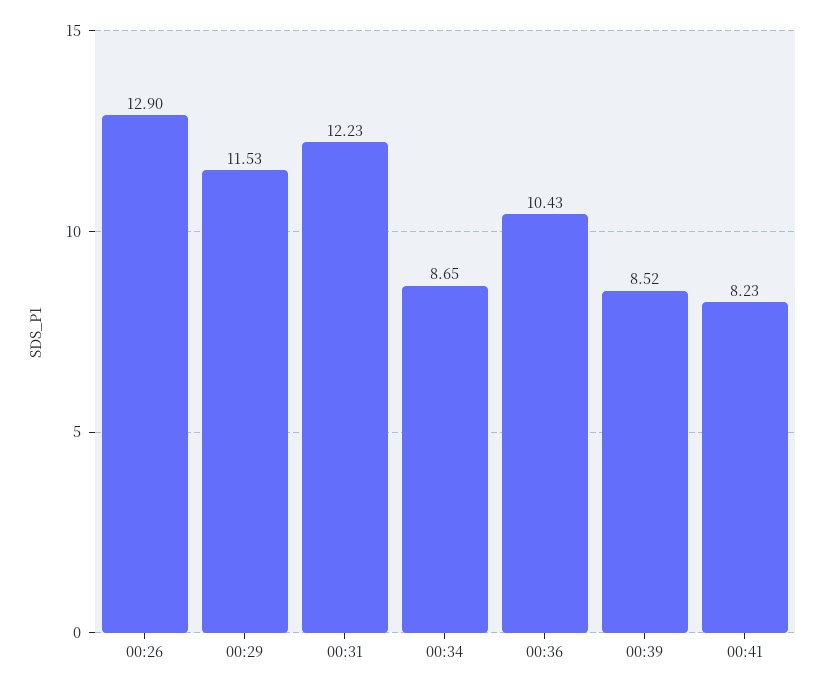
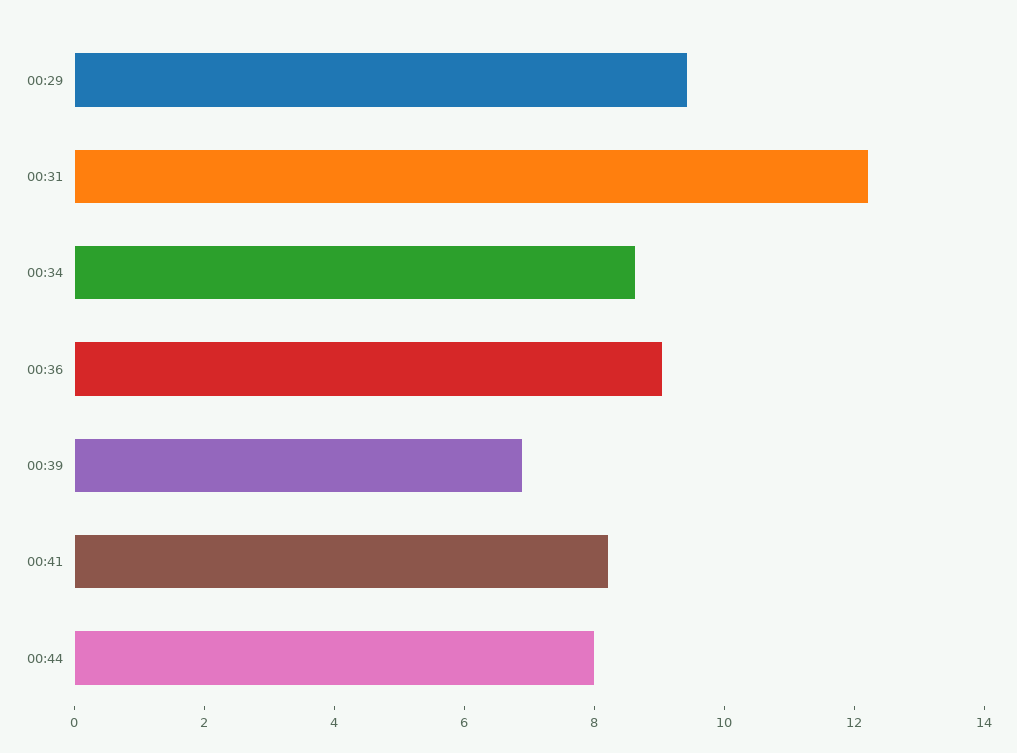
00:26: 12.9 -> none
00:29: 11.53 -> 9.5
00:36: 10.43 -> 9
00:39: 8.52 -> 7
00:44: none -> 8

